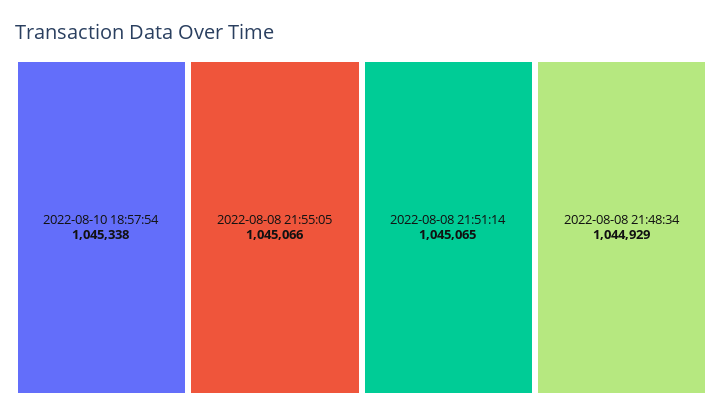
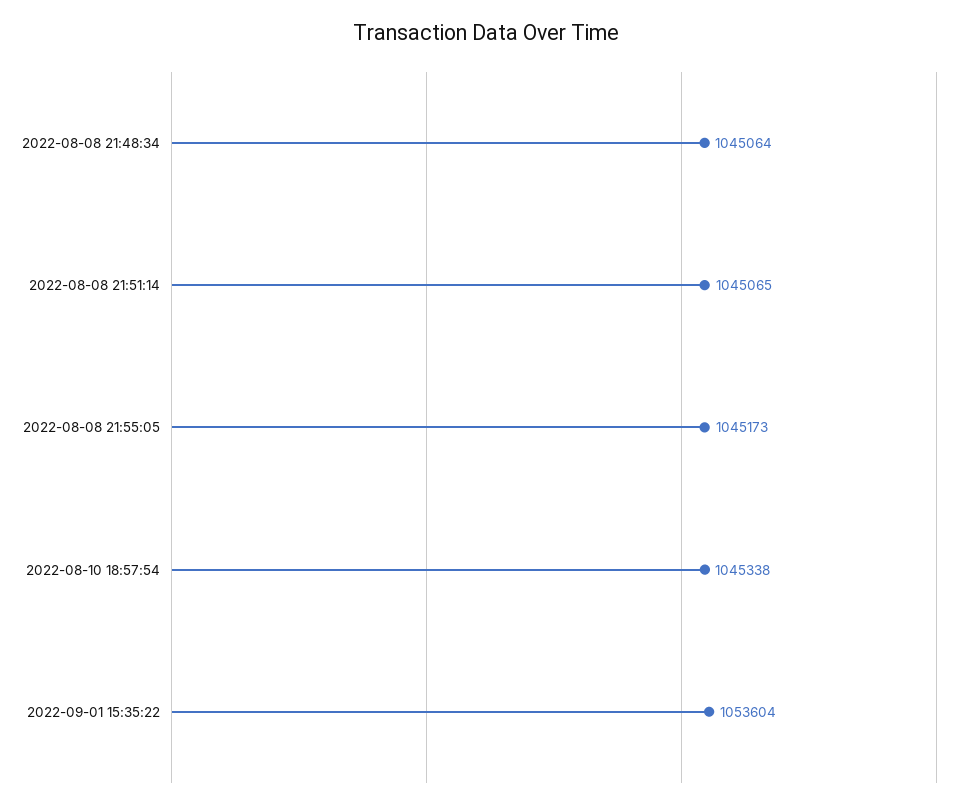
2022-08-08 21:55:05: 1045066 -> 1045173
2022-08-08 21:48:34: 1044929 -> 1045064
2022-09-01 15:35:22: none -> 1053604

